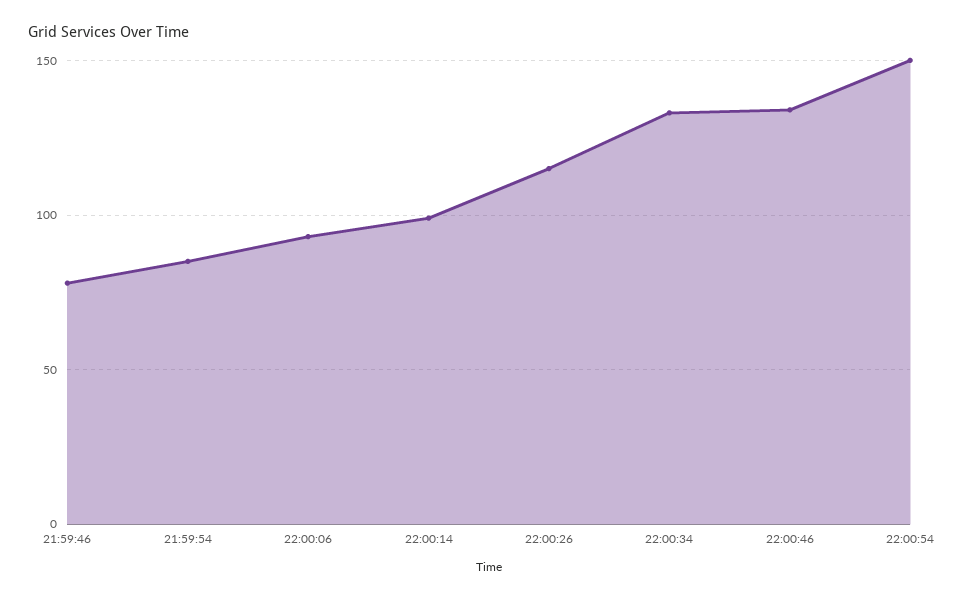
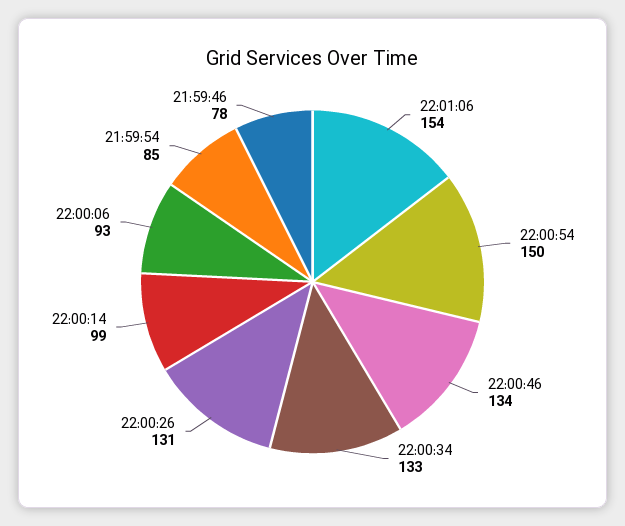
22:00:26: 115 -> 131
22:01:06: none -> 154

